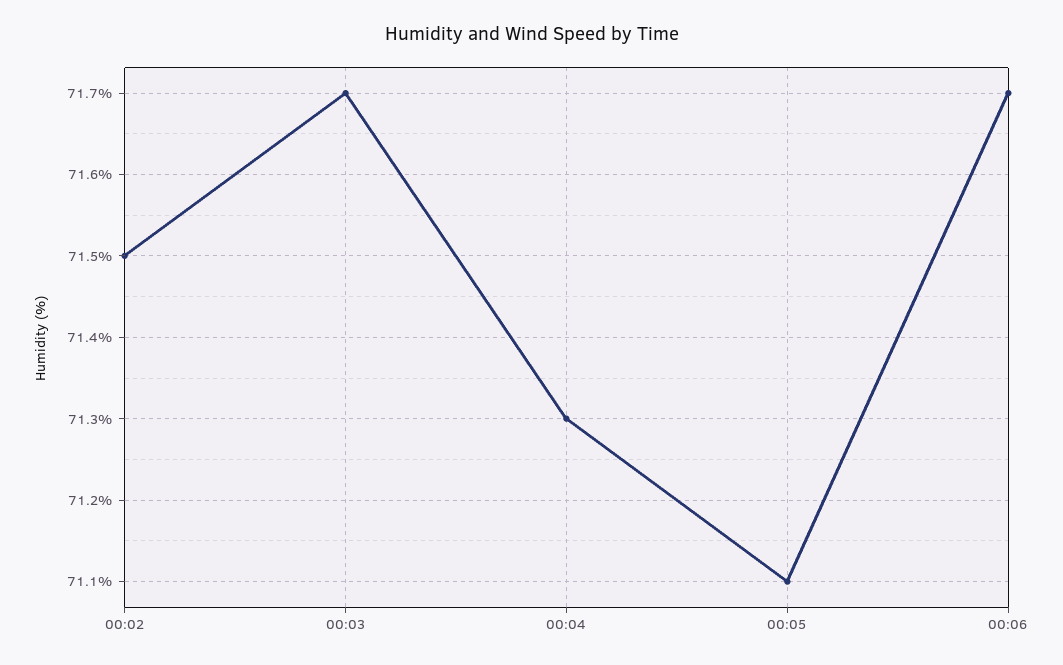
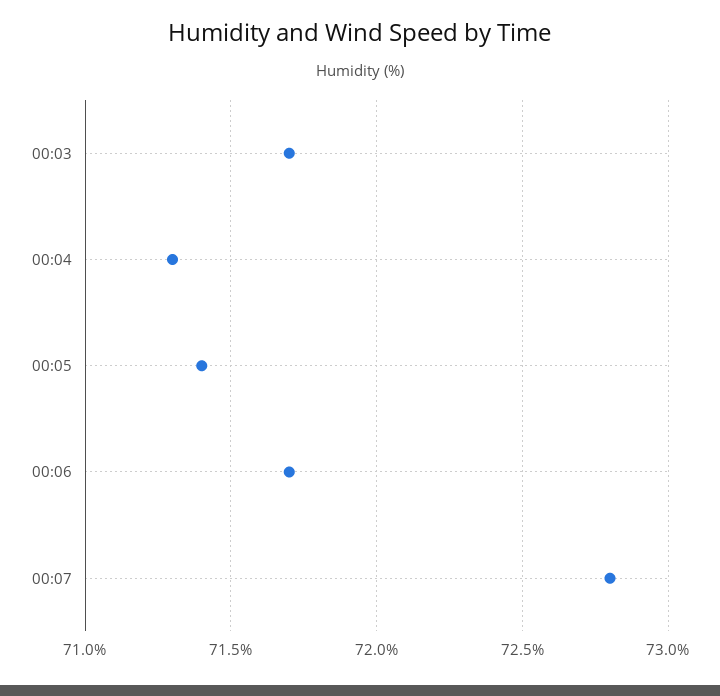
00:02: 71.5 -> none
00:05: 71.1 -> 71.4
00:07: none -> 72.8

